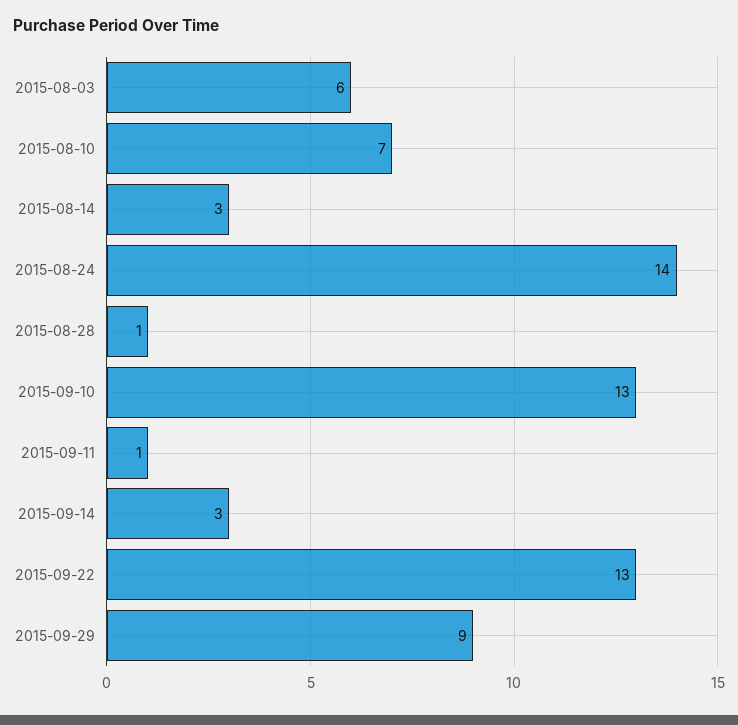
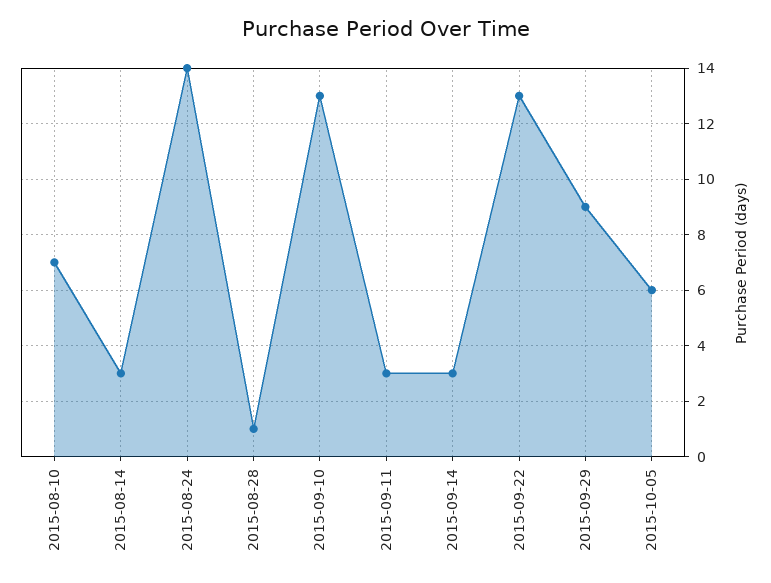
2015-08-03: 6 -> none
2015-09-11: 1 -> 3
2015-10-05: none -> 6

